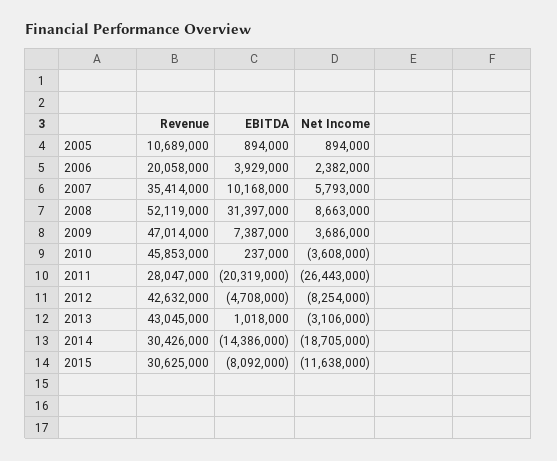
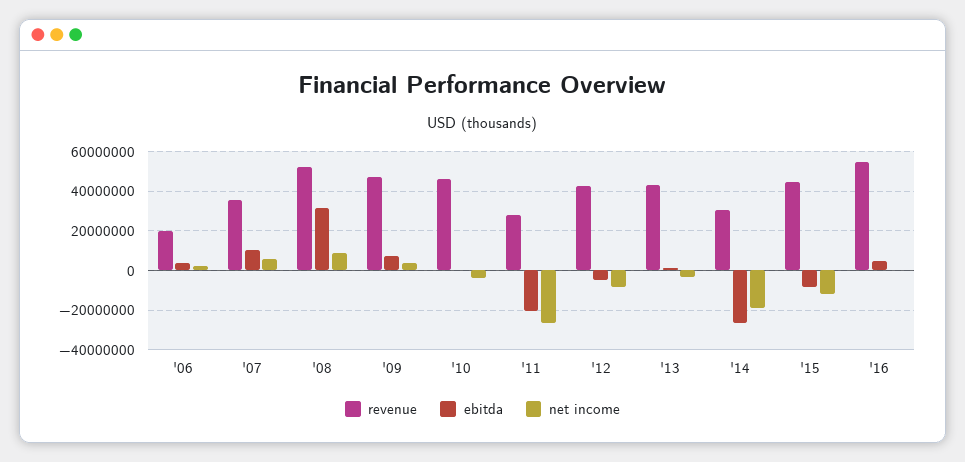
Revenue, 2005: 10689000 -> none
EBITDA, 2005: 894000 -> none
Net Income, 2005: 894000 -> none
EBITDA, 2014: -14386000 -> -25000000
Revenue, 2015: 30625000 -> 45000000
Revenue, '16: none -> 55000000
EBITDA, '16: none -> 5000000
Net Income, '16: none -> 0

